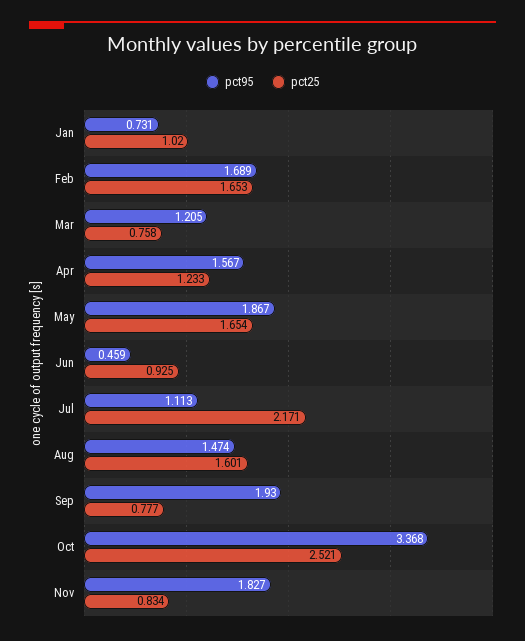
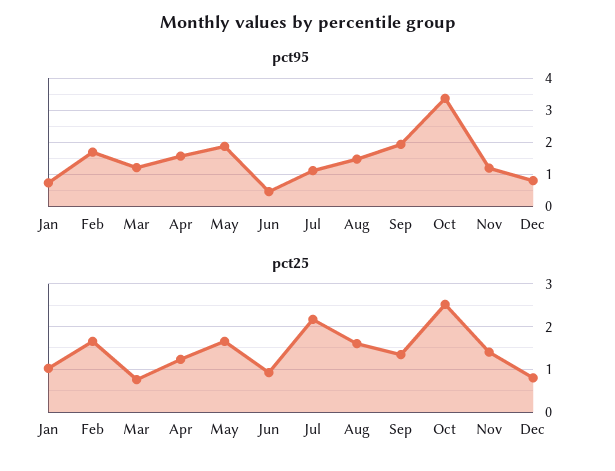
pct25, Sep: 0.777 -> 1.4
pct95, Nov: 1.827 -> 1.2
pct25, Nov: 0.834 -> 1.4
pct95, Dec: none -> 0.8
pct25, Dec: none -> 0.8

